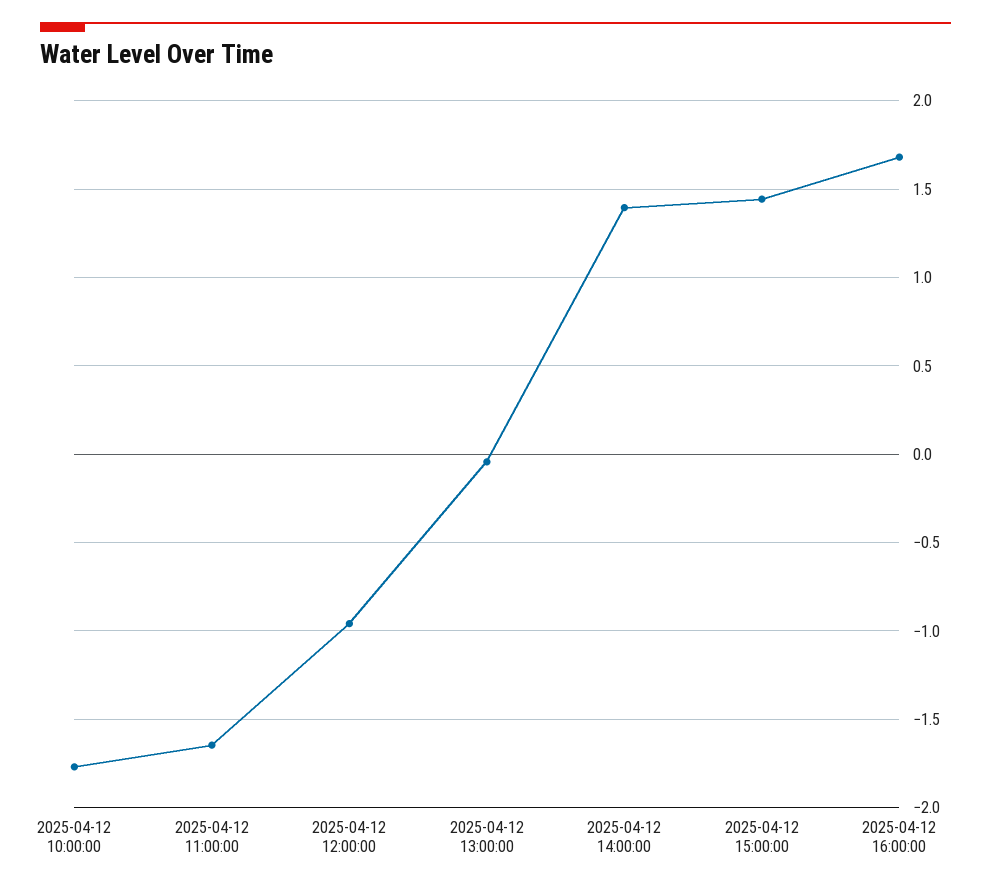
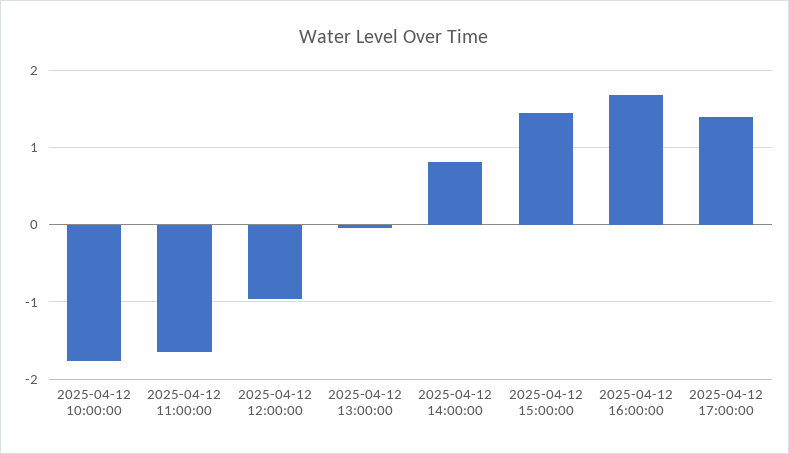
2025-04-12 14:00:00: 1.4 -> 0.8
2025-04-12 17:00:00: none -> 1.4

